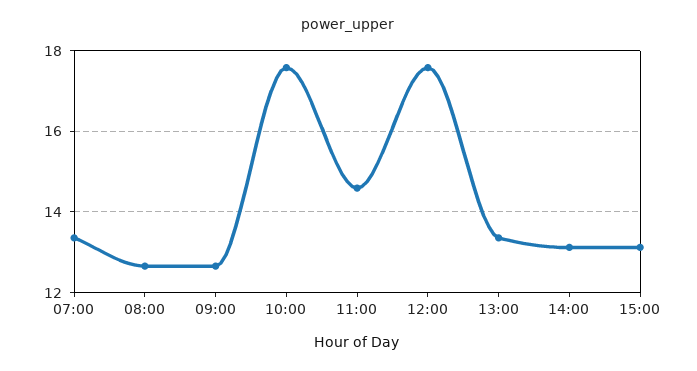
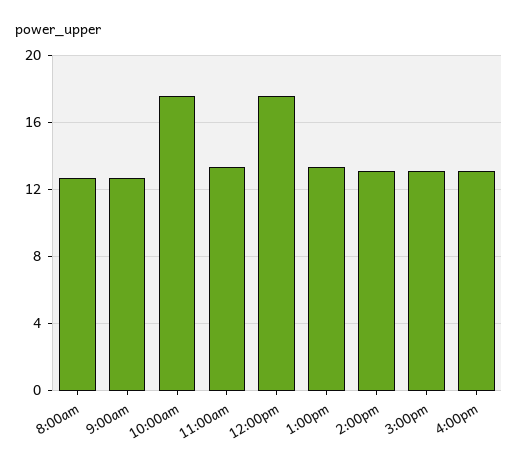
07:00: 13.4 -> none
11:00: 14.6 -> 13.5
4:00pm: none -> 13

